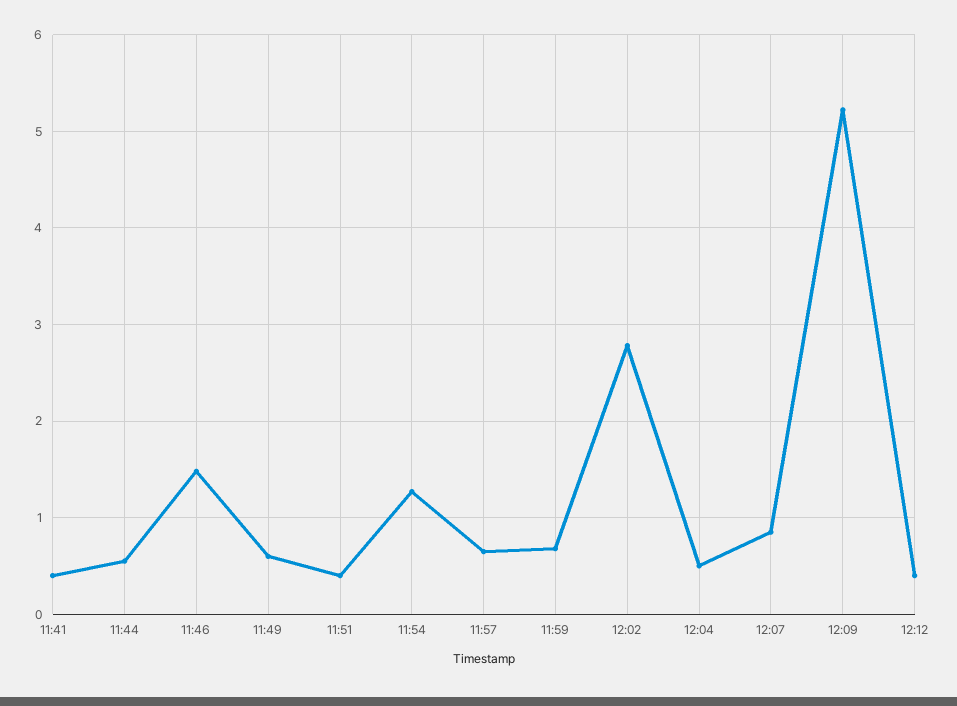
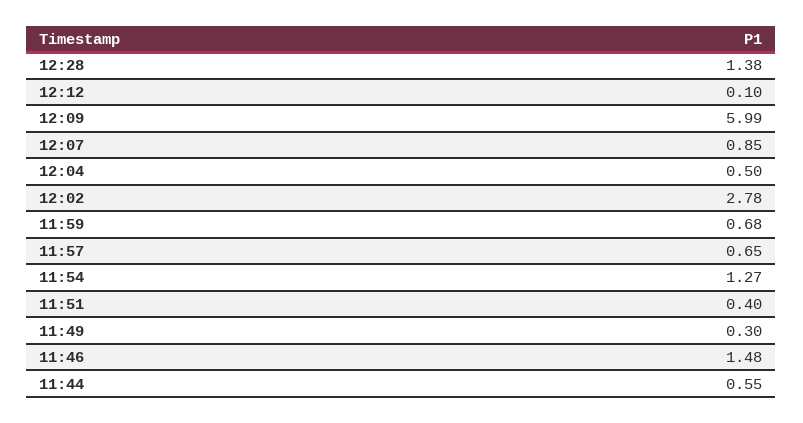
11:41: 0.4 -> none
11:49: 0.6 -> 0.3
12:09: 5.2 -> 5.99
12:12: 0.4 -> 0.1
12:28: none -> 1.38

